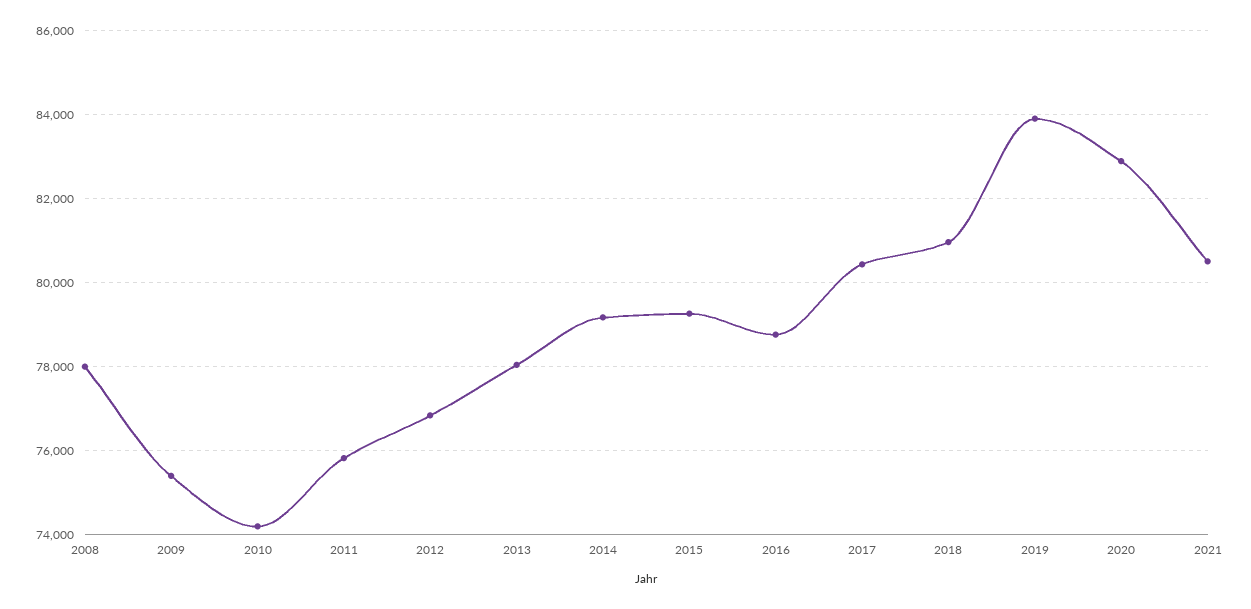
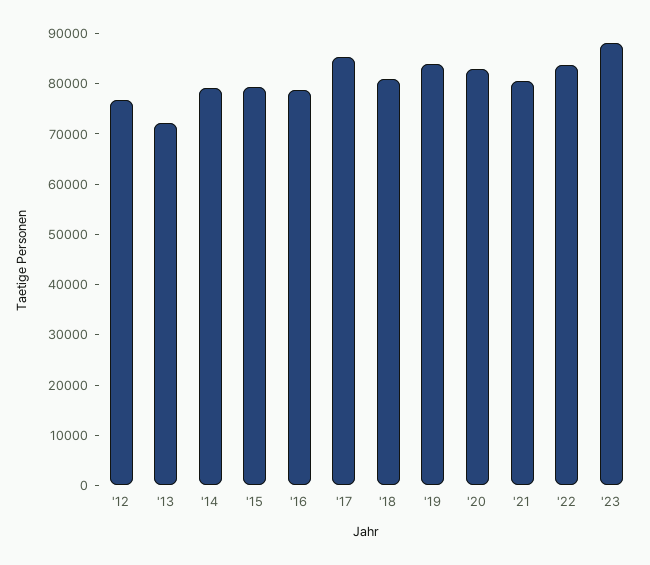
2008: 78000 -> none
2009: 75400 -> none
2010: 74200 -> none
2011: 75800 -> none
2013: 78000 -> 72000
2017: 80400 -> 86000
'22: none -> 84000
'23: none -> 88000

